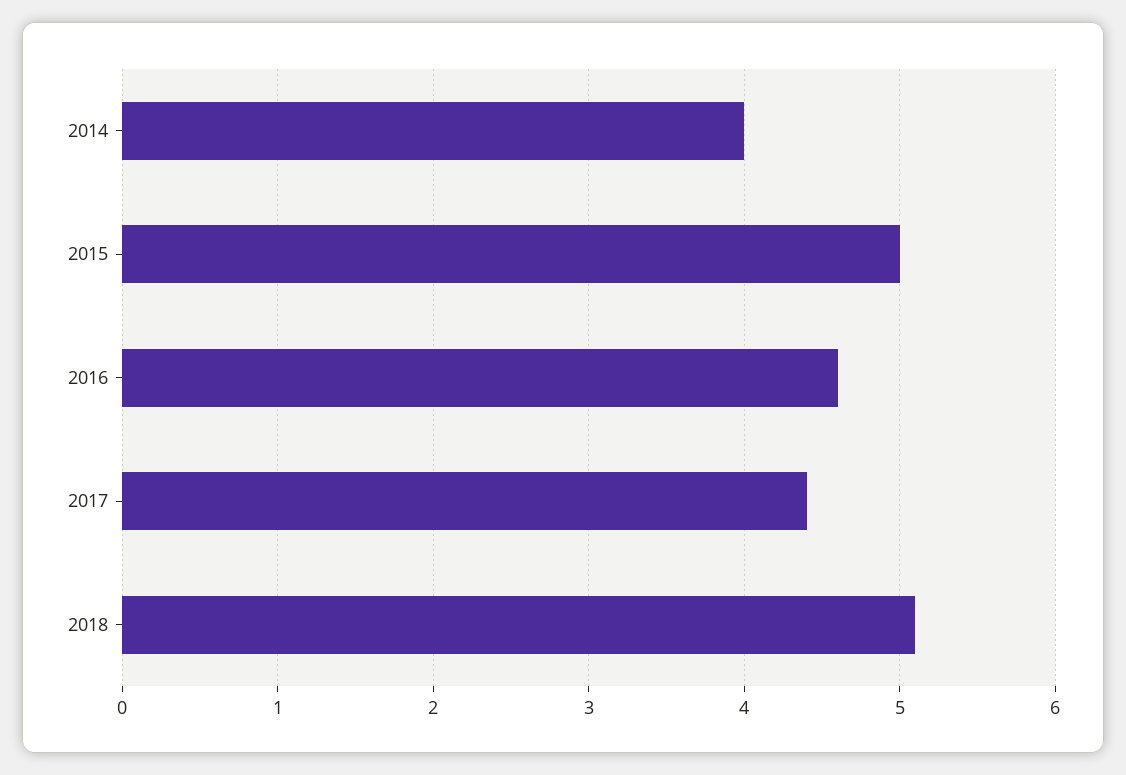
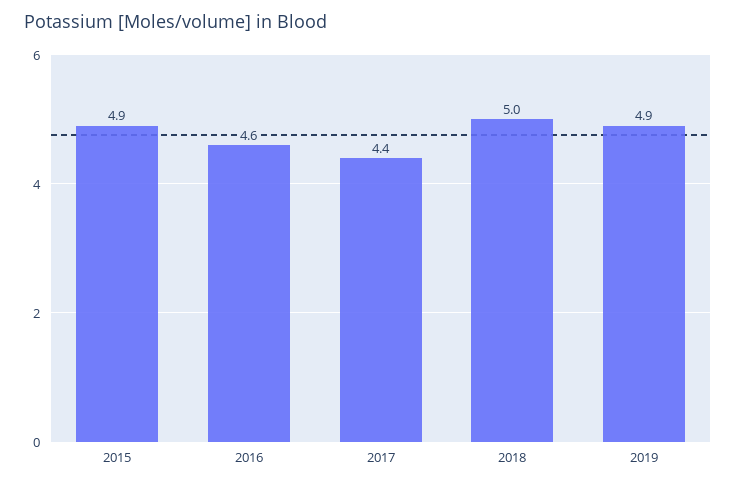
2014: 4 -> none
2015: 5 -> 4.9
2018: 5.1 -> 5
2019: none -> 4.9

